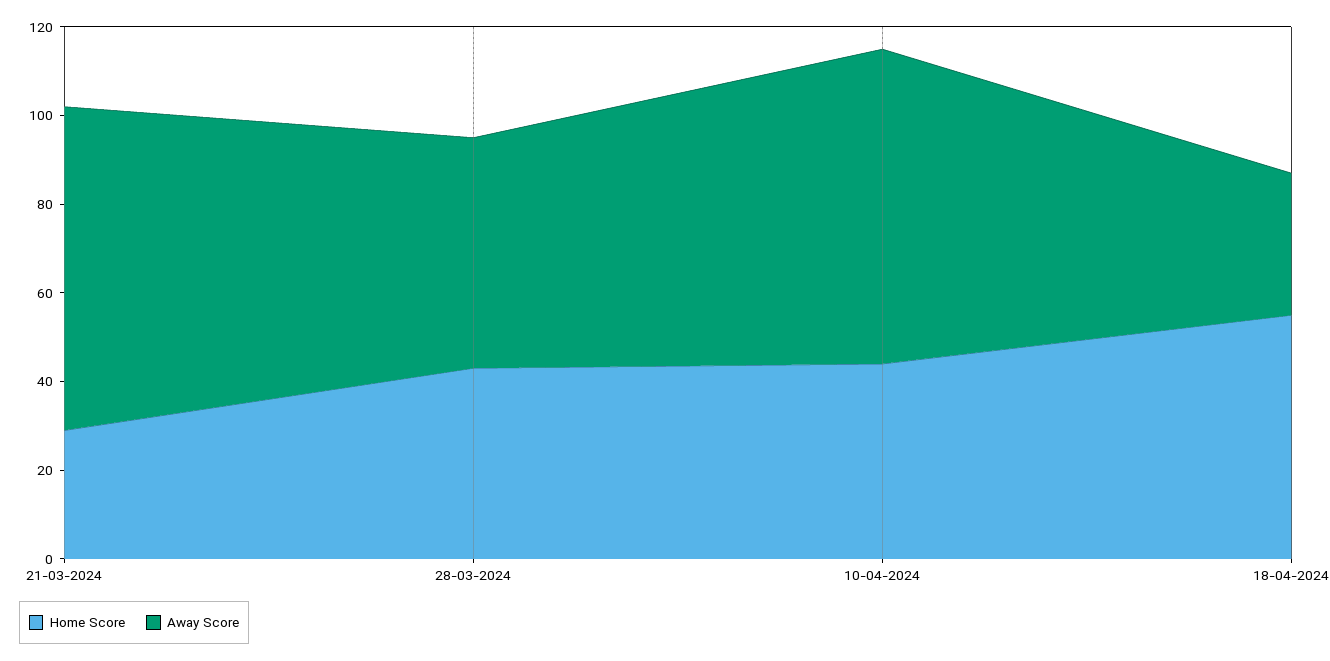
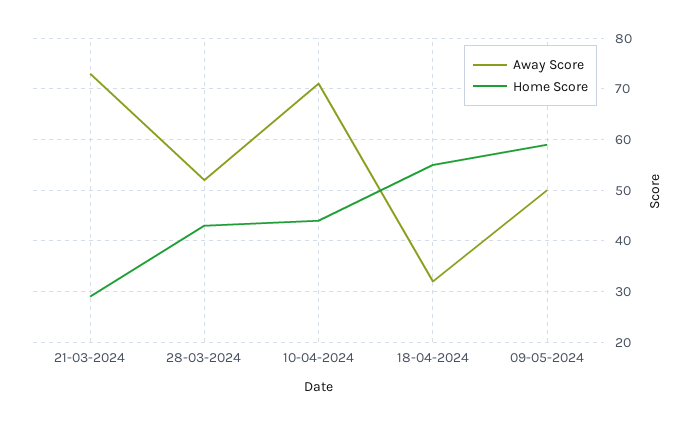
Away Score, 09-05-2024: none -> 50
Home Score, 09-05-2024: none -> 60

